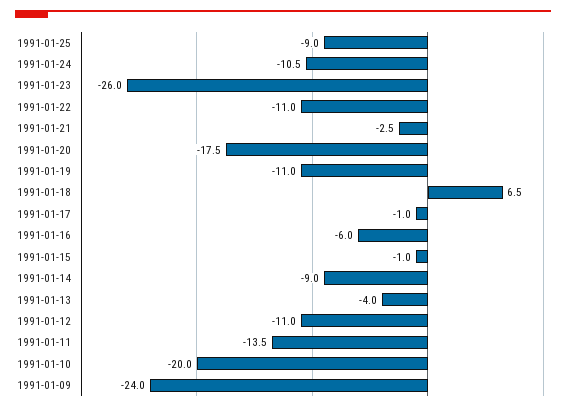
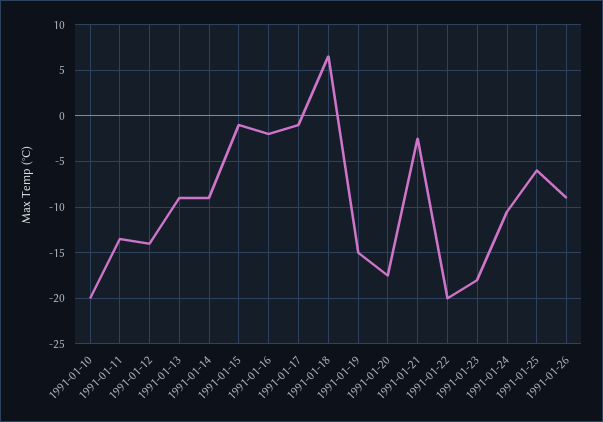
1991-01-25: -9 -> -6
1991-01-23: -26 -> -18
1991-01-22: -11 -> -20
1991-01-19: -11 -> -15
1991-01-16: -6 -> -2
1991-01-13: -4 -> -9
1991-01-12: -11 -> -14
1991-01-09: -24 -> none
1991-01-26: none -> -9

